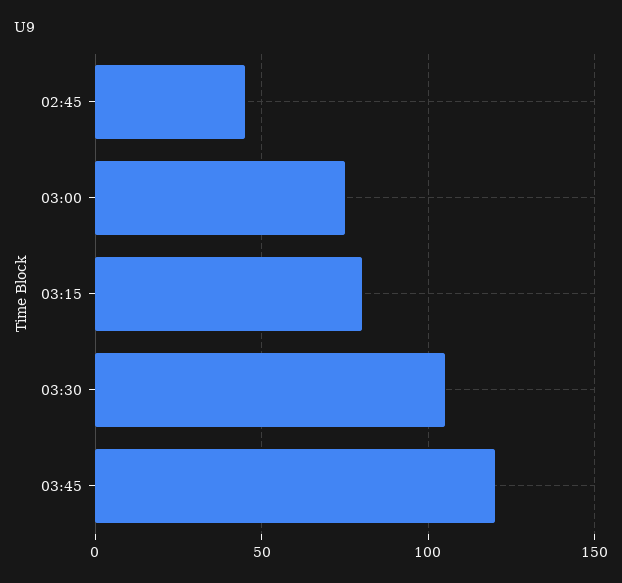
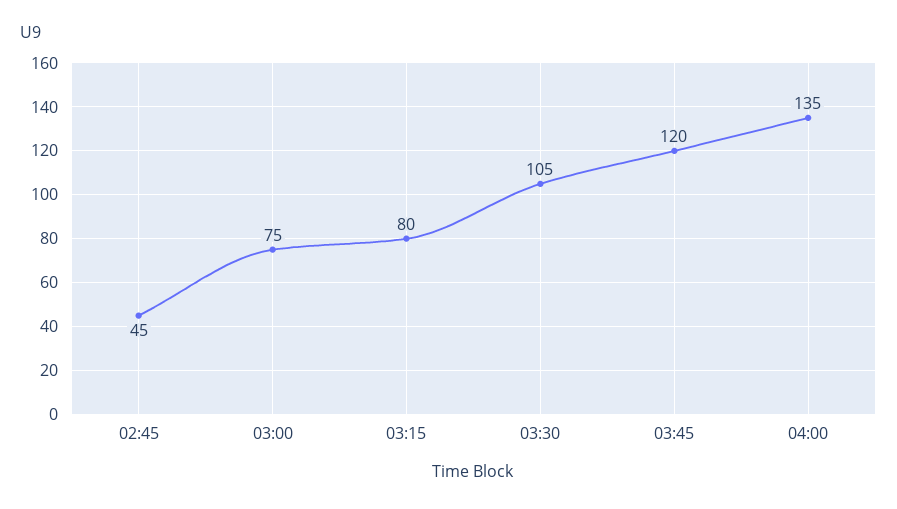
04:00: none -> 135

